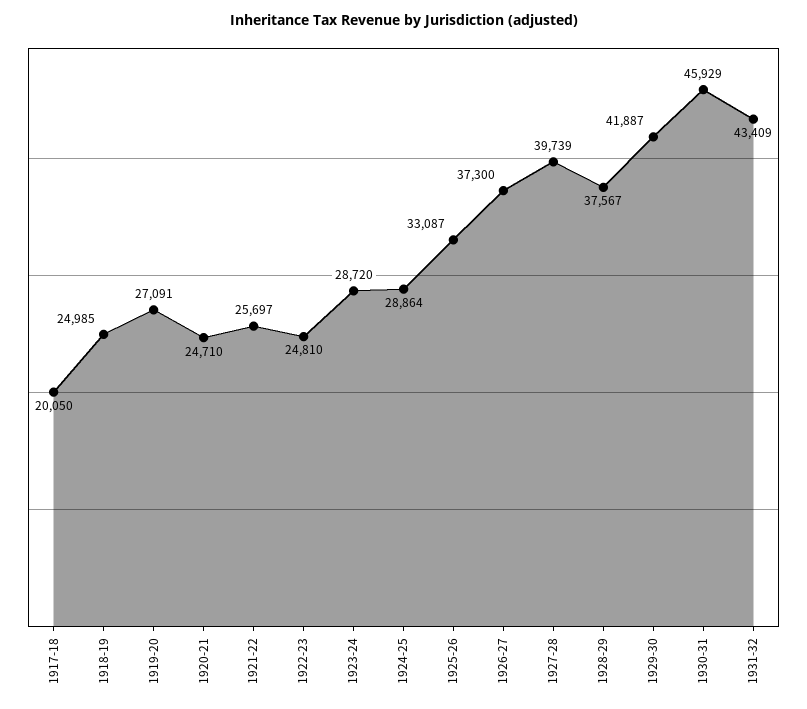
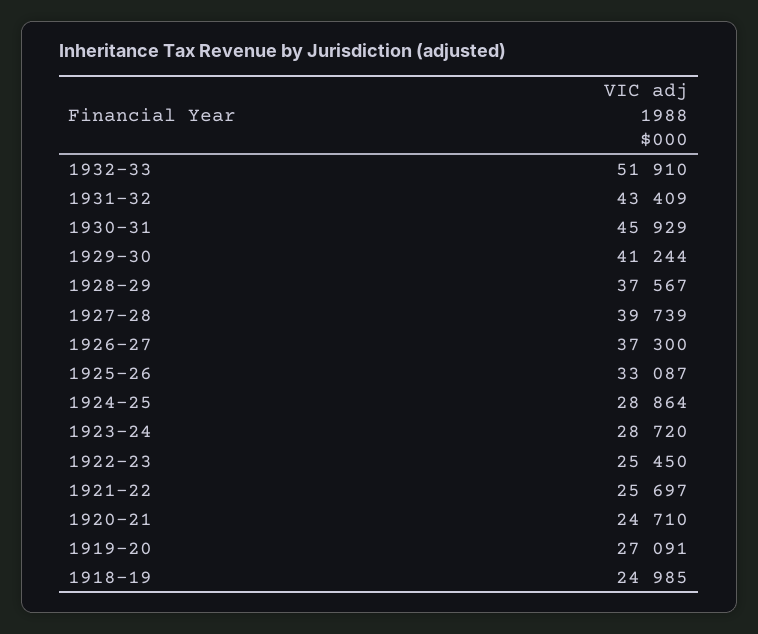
1917-18: 20050 -> none
1922-23: 24810 -> 25450
1929-30: 41887 -> 41244
1932-33: none -> 51910

